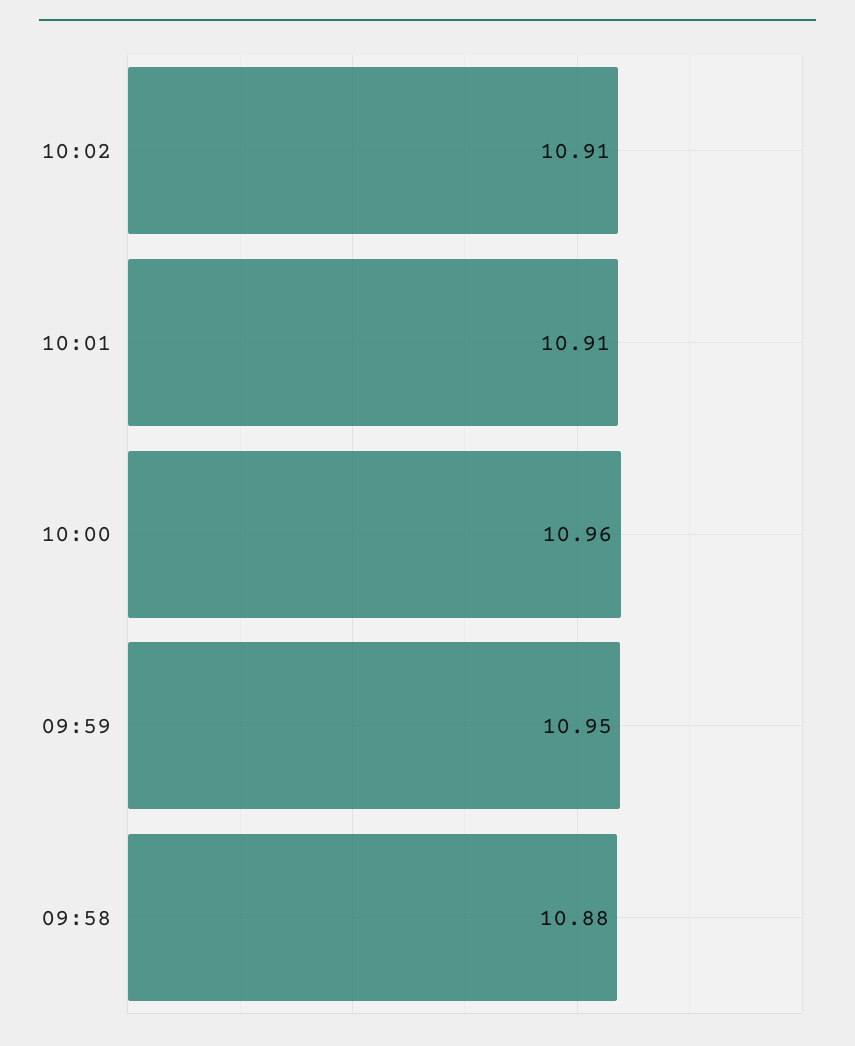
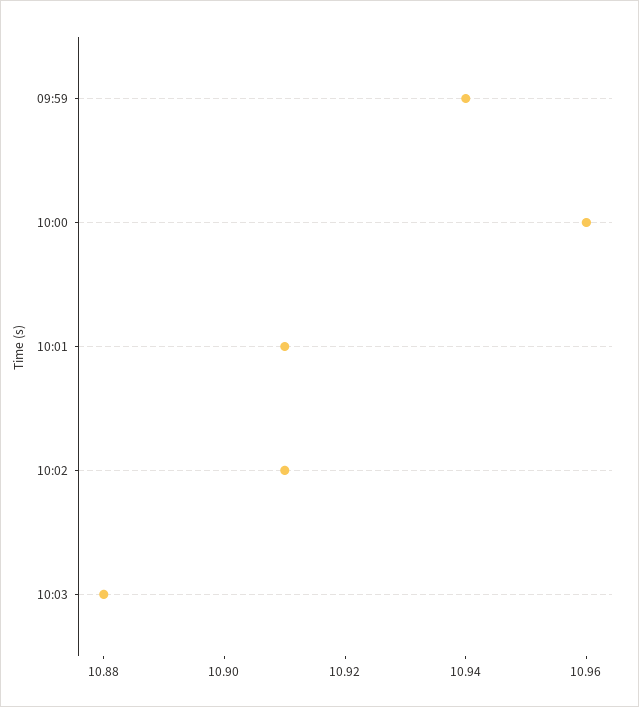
09:59: 10.95 -> 10.94
09:58: 10.88 -> none
10:03: none -> 10.88

